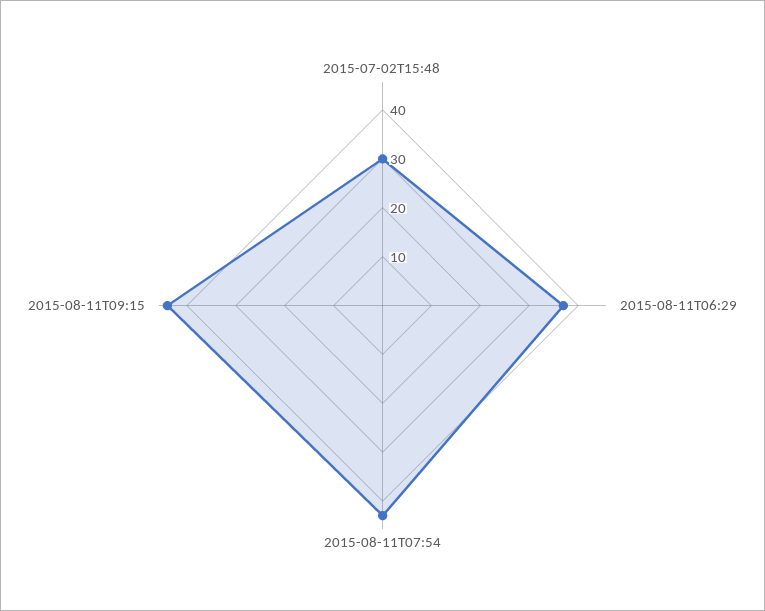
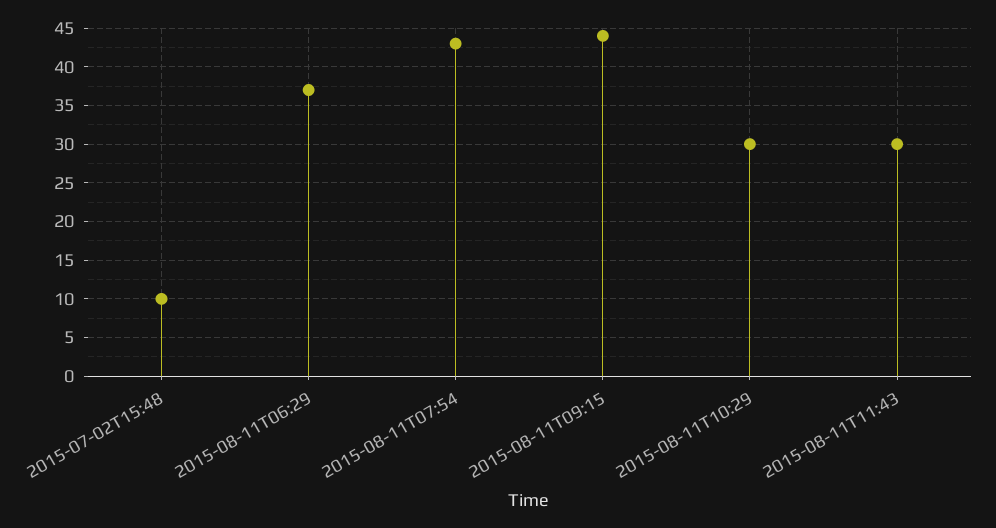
2015-07-02T15:48: 30 -> 10
2015-08-11T10:29: none -> 30
2015-08-11T11:43: none -> 30

